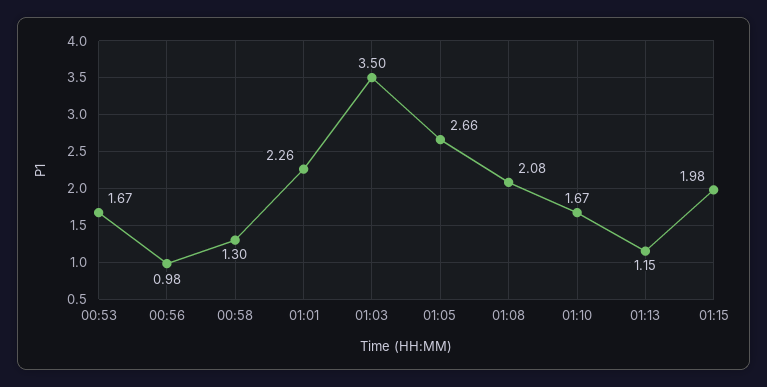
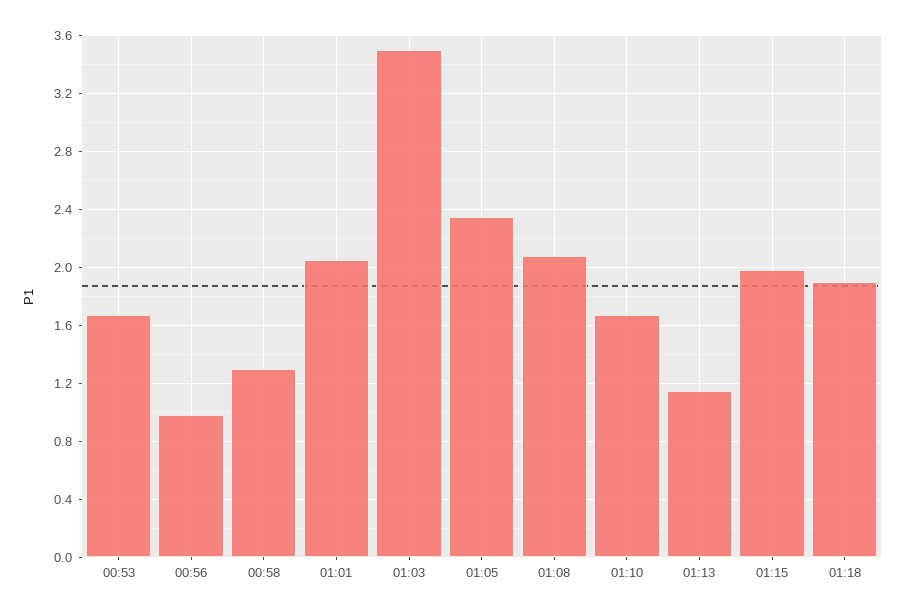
01:01: 2.26 -> 2.05
01:05: 2.66 -> 2.35
01:18: none -> 1.9

